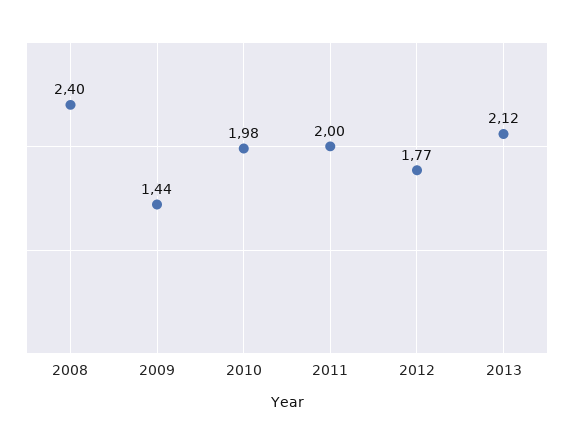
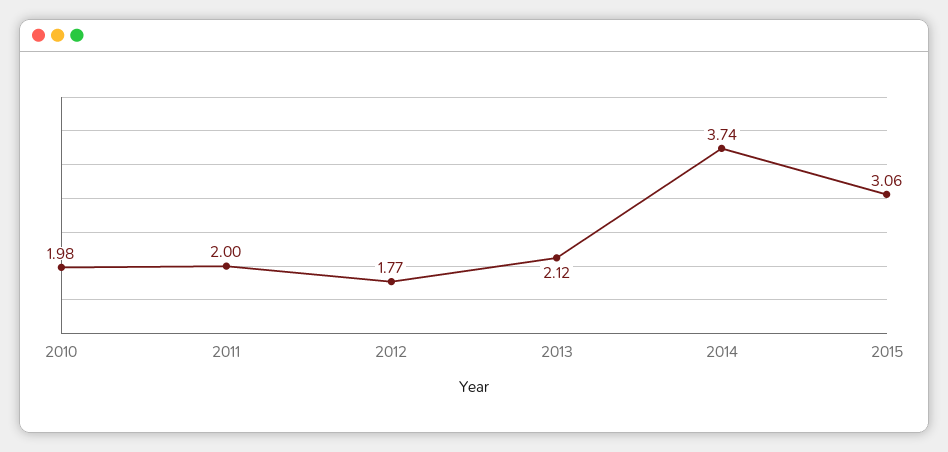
2008: 2.4 -> none
2009: 1.44 -> none
2014: none -> 3.74
2015: none -> 3.06

